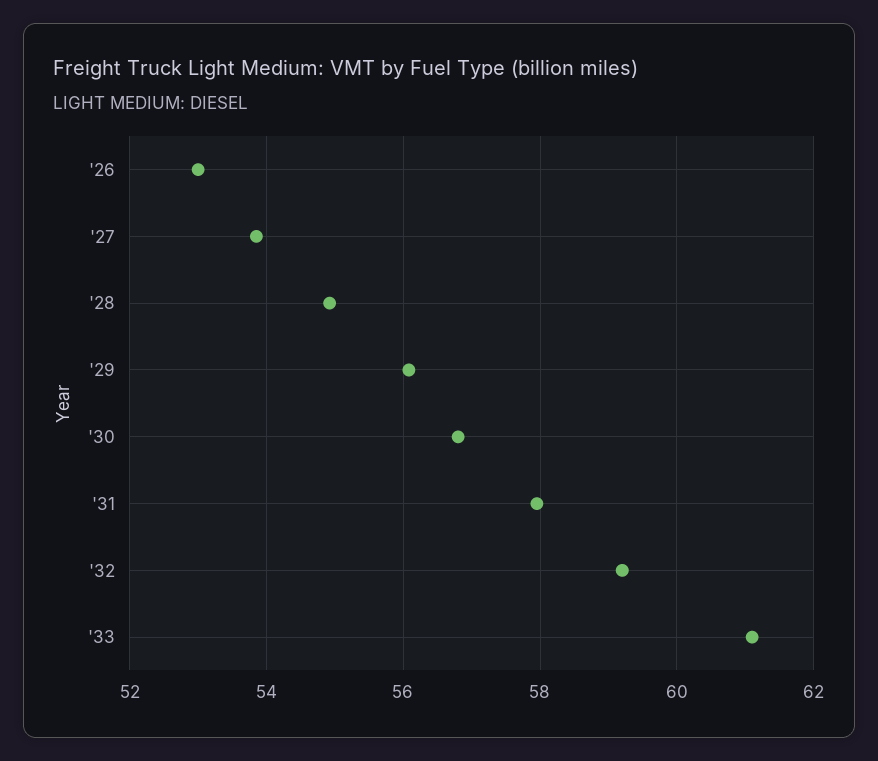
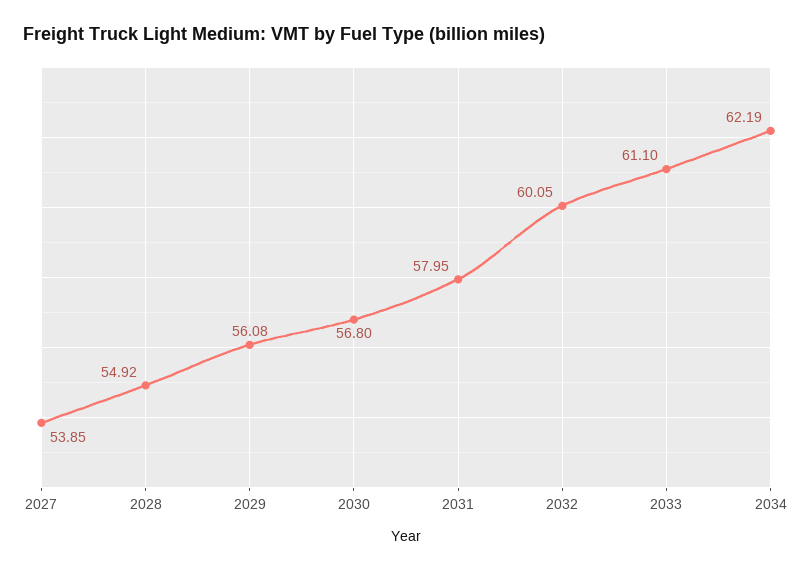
'26: 53 -> none
'32: 59.2 -> 60.05
2034: none -> 62.19

